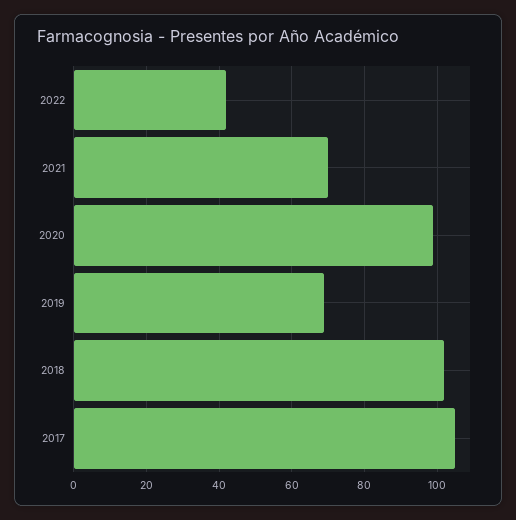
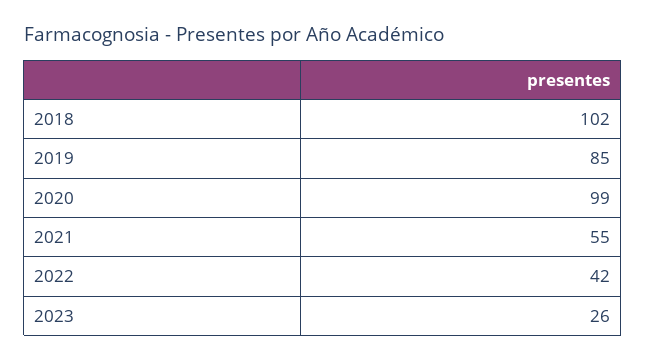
2021: 70 -> 55
2019: 70 -> 85
2017: 105 -> none
2023: none -> 26

